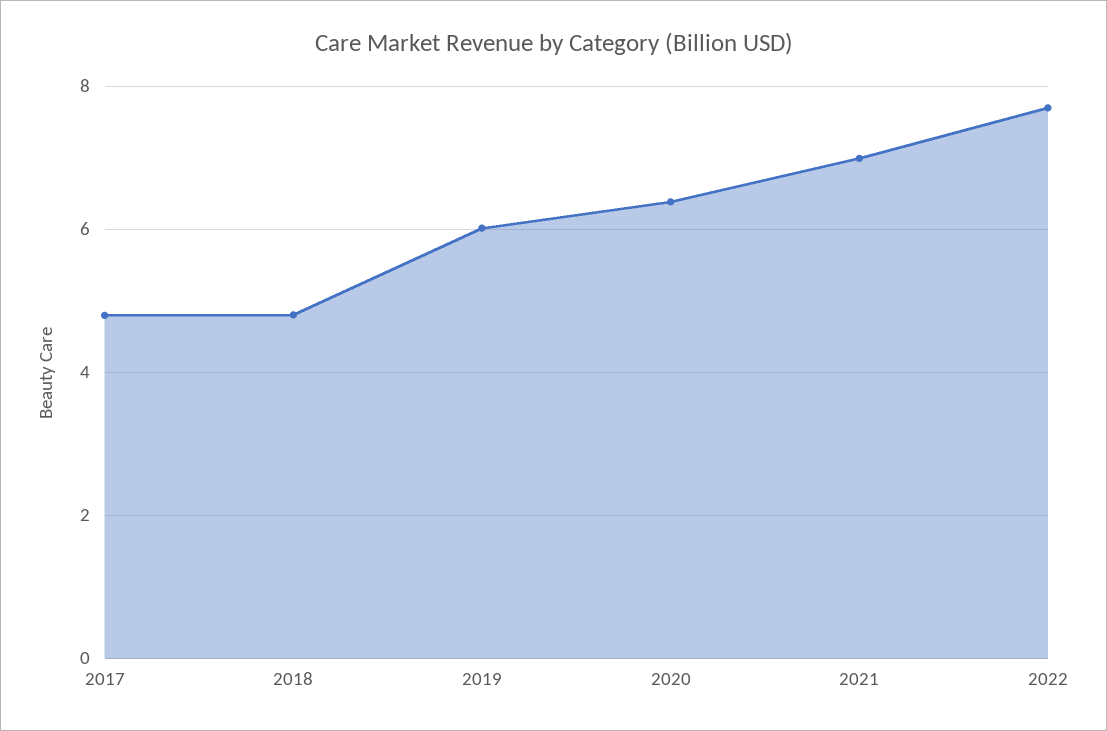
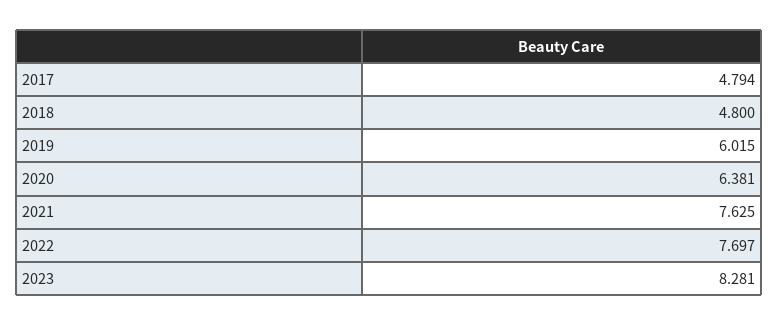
2021: 7 -> 7.625
2023: none -> 8.281

